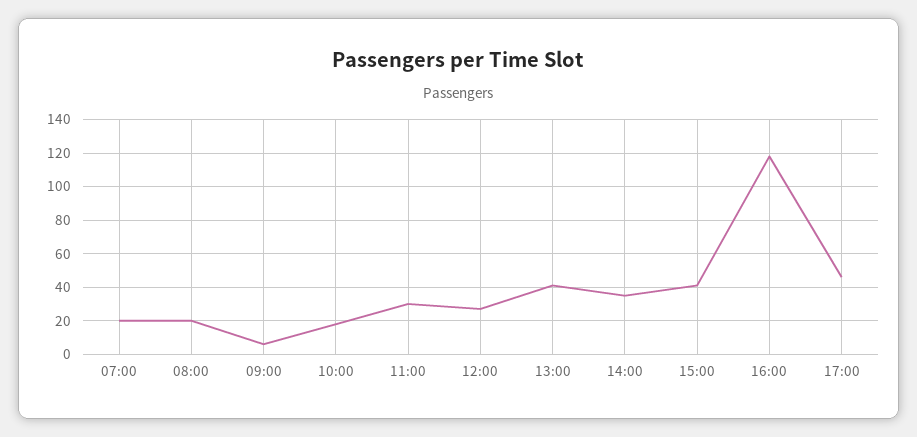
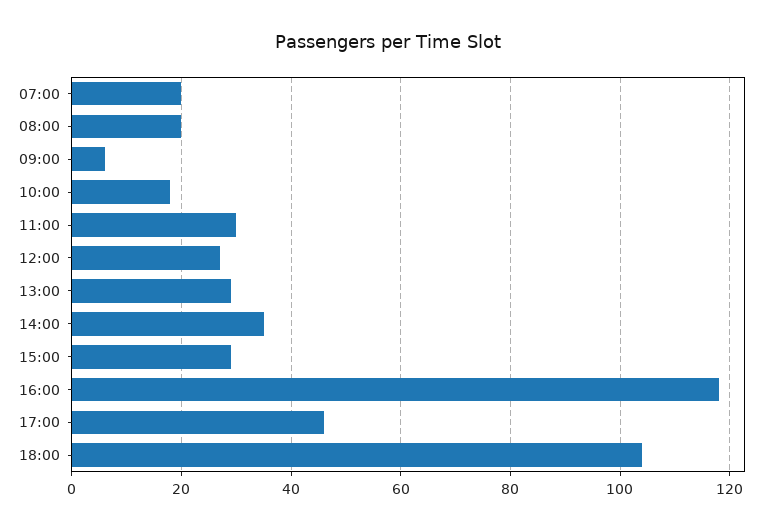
13:00: 40 -> 30
15:00: 40 -> 30
18:00: none -> 105

